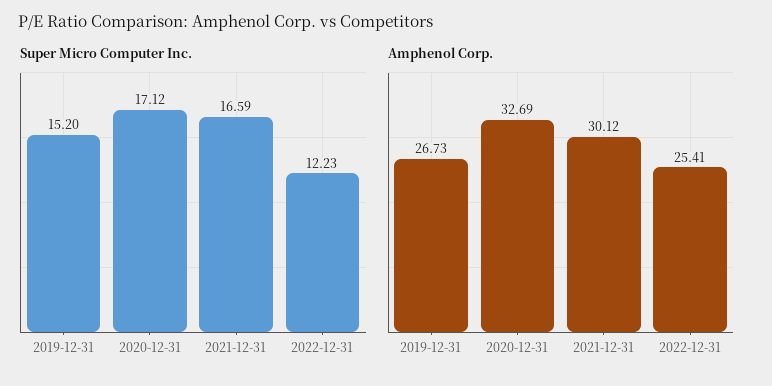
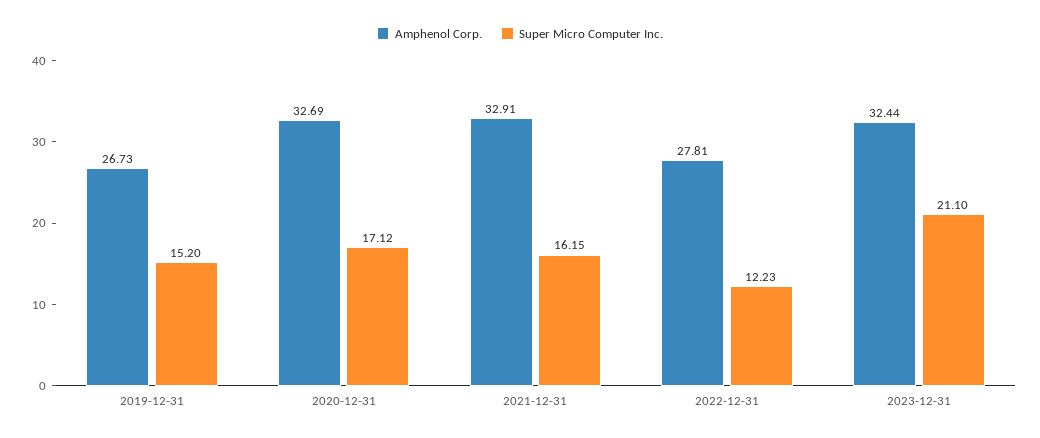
Super Micro Computer Inc., 2021-12-31: 16.59 -> 16.15
Amphenol Corp., 2021-12-31: 30.12 -> 32.91
Amphenol Corp., 2022-12-31: 25.41 -> 27.81
Amphenol Corp., 2023-12-31: none -> 32.44
Super Micro Computer Inc., 2023-12-31: none -> 21.1

